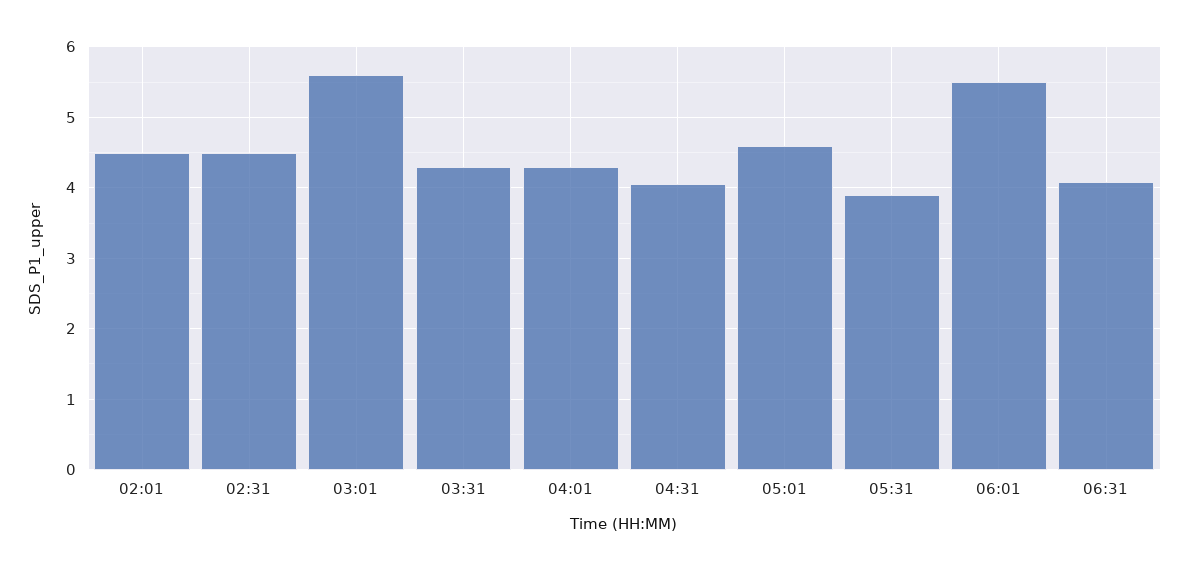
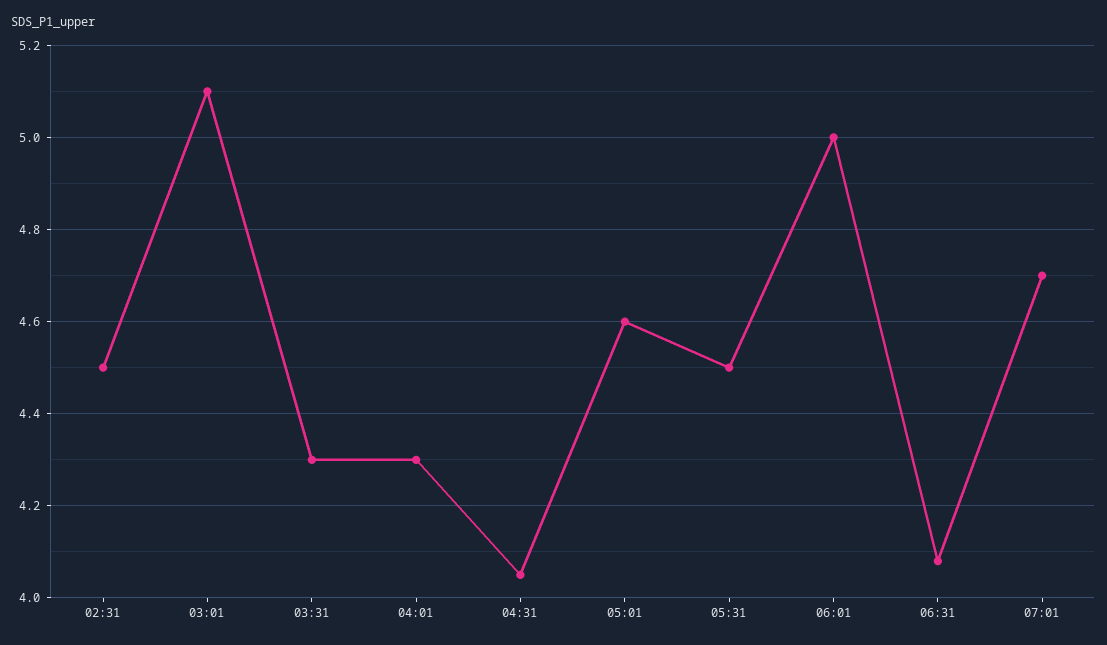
02:01: 4.5 -> none
03:01: 5.6 -> 5.1
05:31: 3.9 -> 4.5
06:01: 5.5 -> 5
07:01: none -> 4.7

